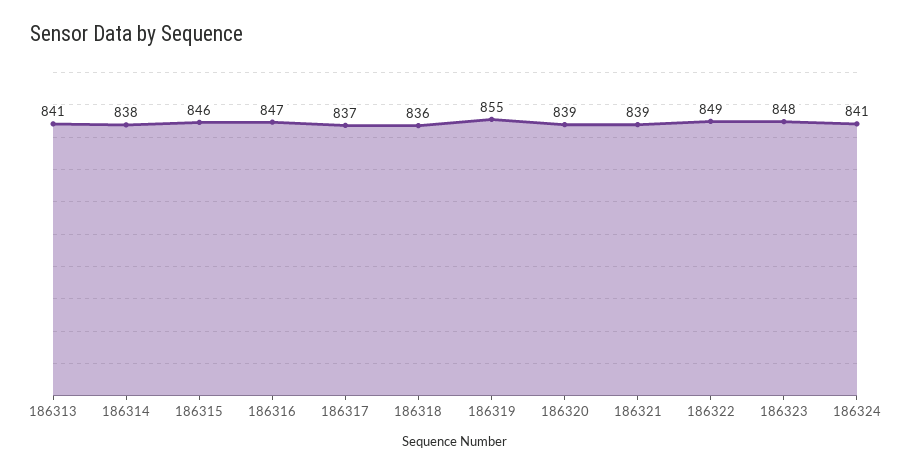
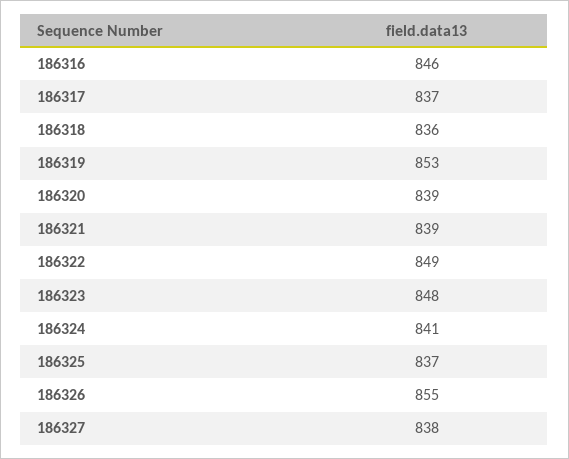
186313: 841 -> none
186314: 838 -> none
186315: 846 -> none
186316: 847 -> 846
186319: 855 -> 853
186325: none -> 837
186326: none -> 855
186327: none -> 838

